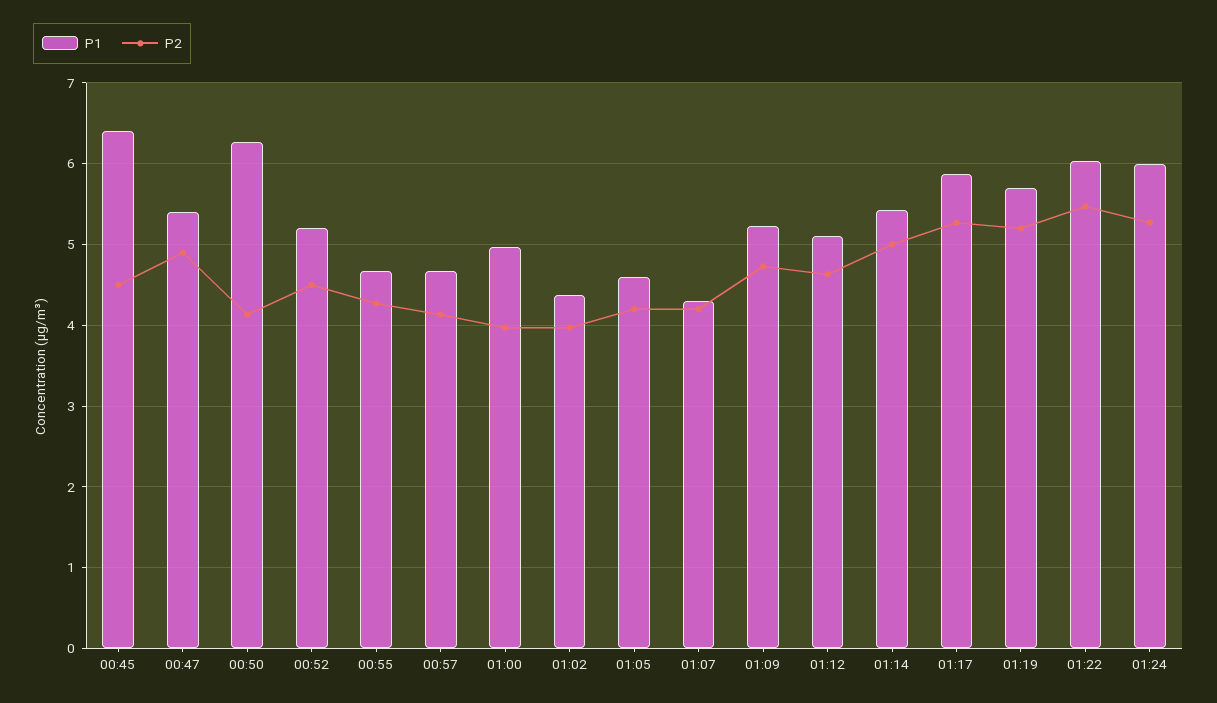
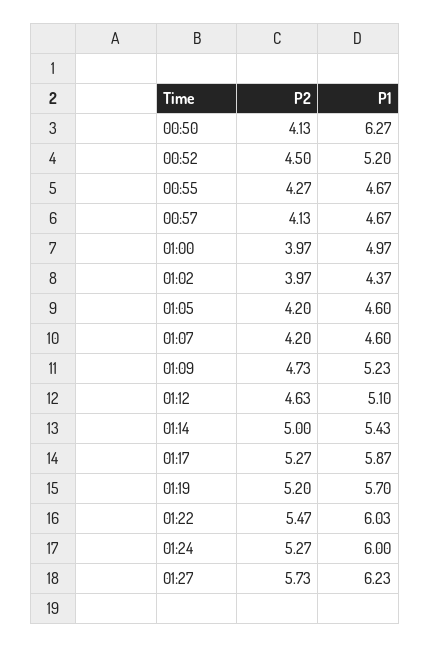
P1, 00:45: 6.4 -> none
P2, 00:45: 4.5 -> none
P1, 00:47: 5.4 -> none
P2, 00:47: 4.9 -> none
P1, 01:07: 4.3 -> 4.6
P2, 01:27: none -> 5.73
P1, 01:27: none -> 6.23

